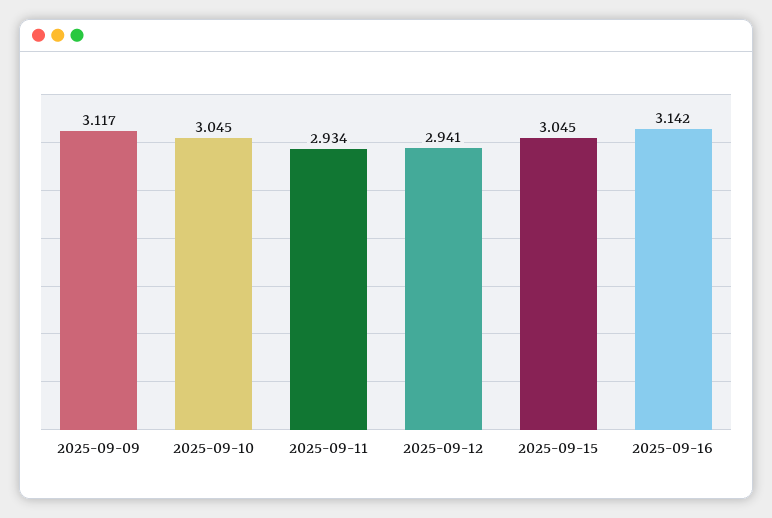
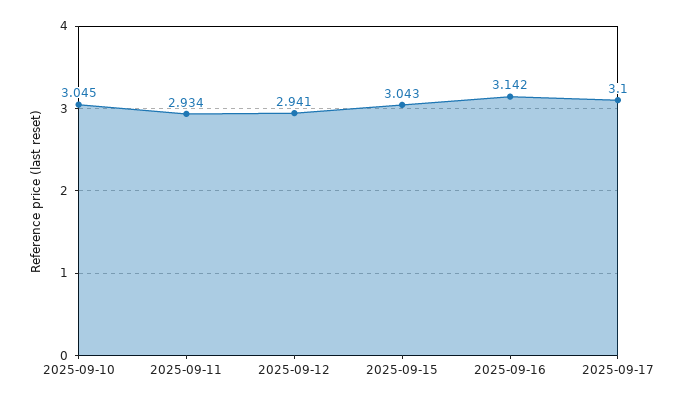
2025-09-09: 3.117 -> none
2025-09-15: 3.045 -> 3.043
2025-09-17: none -> 3.1

